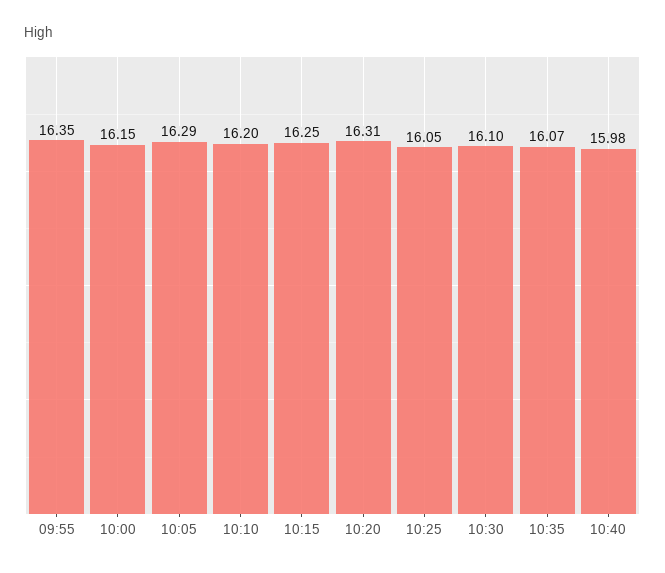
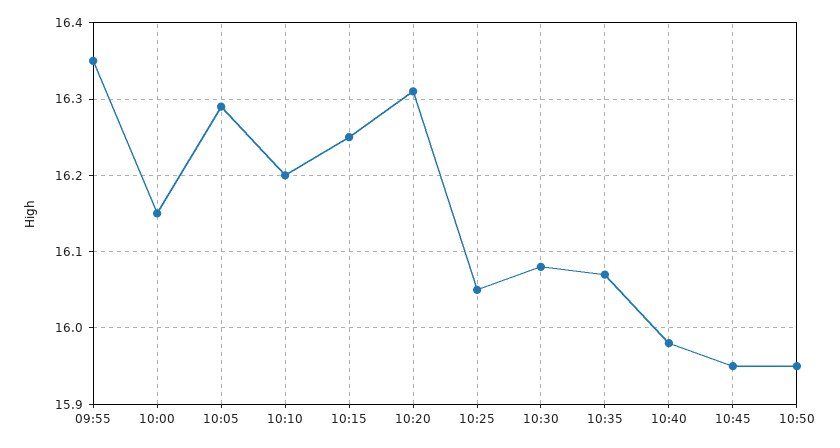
10:30: 16.1 -> 16.08
10:45: none -> 15.95
10:50: none -> 15.95

